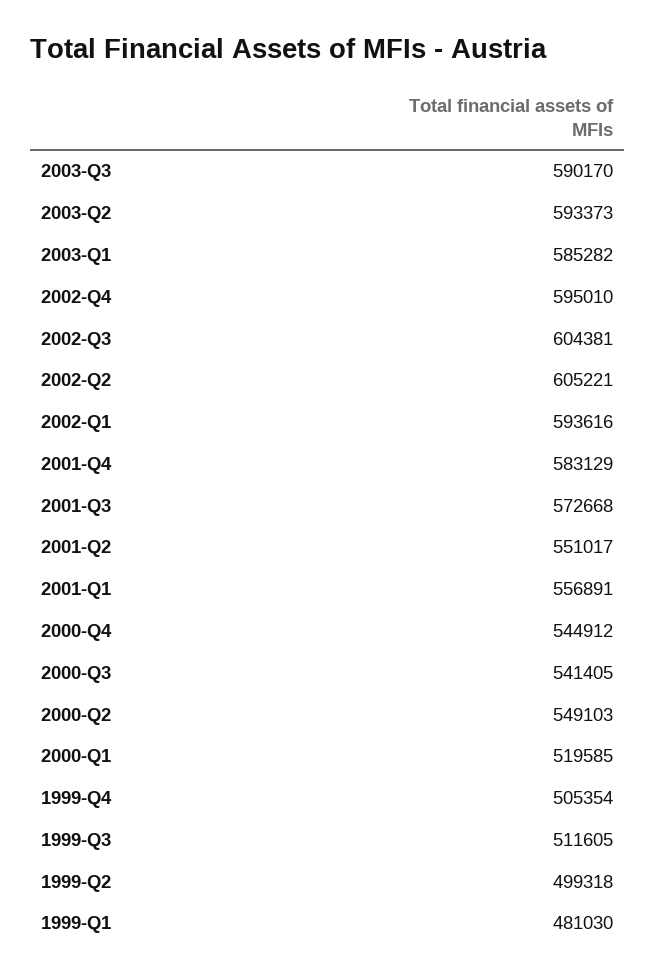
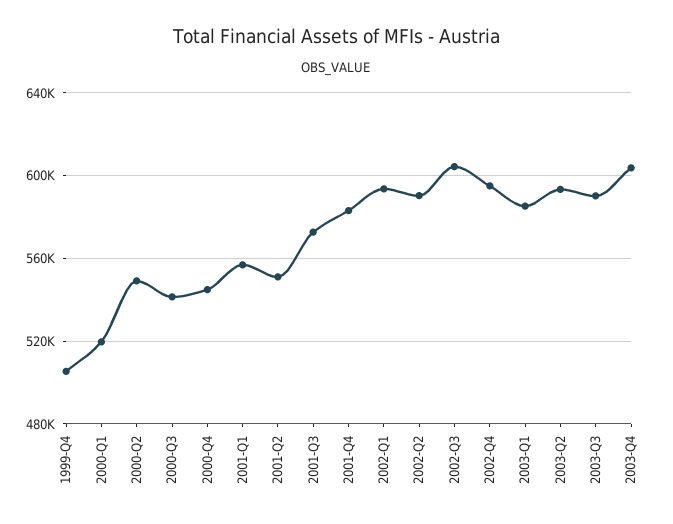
2002-Q2: 605221 -> 590000
1999-Q3: 511605 -> none
1999-Q2: 499318 -> none
1999-Q1: 481030 -> none
2003-Q4: none -> 605000

